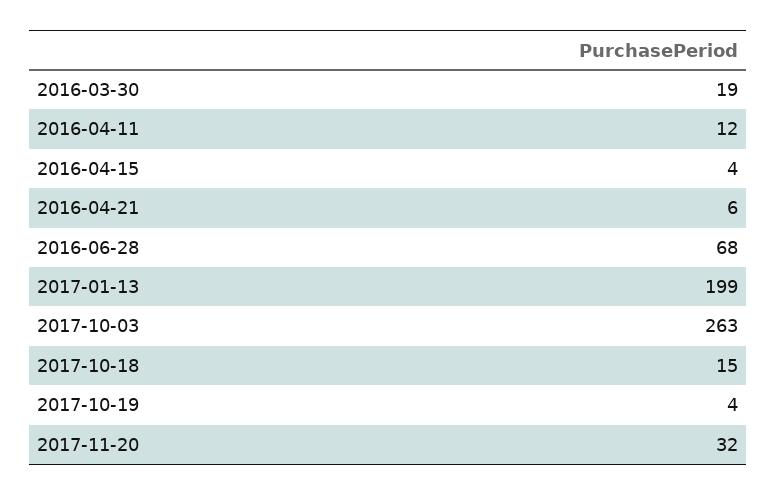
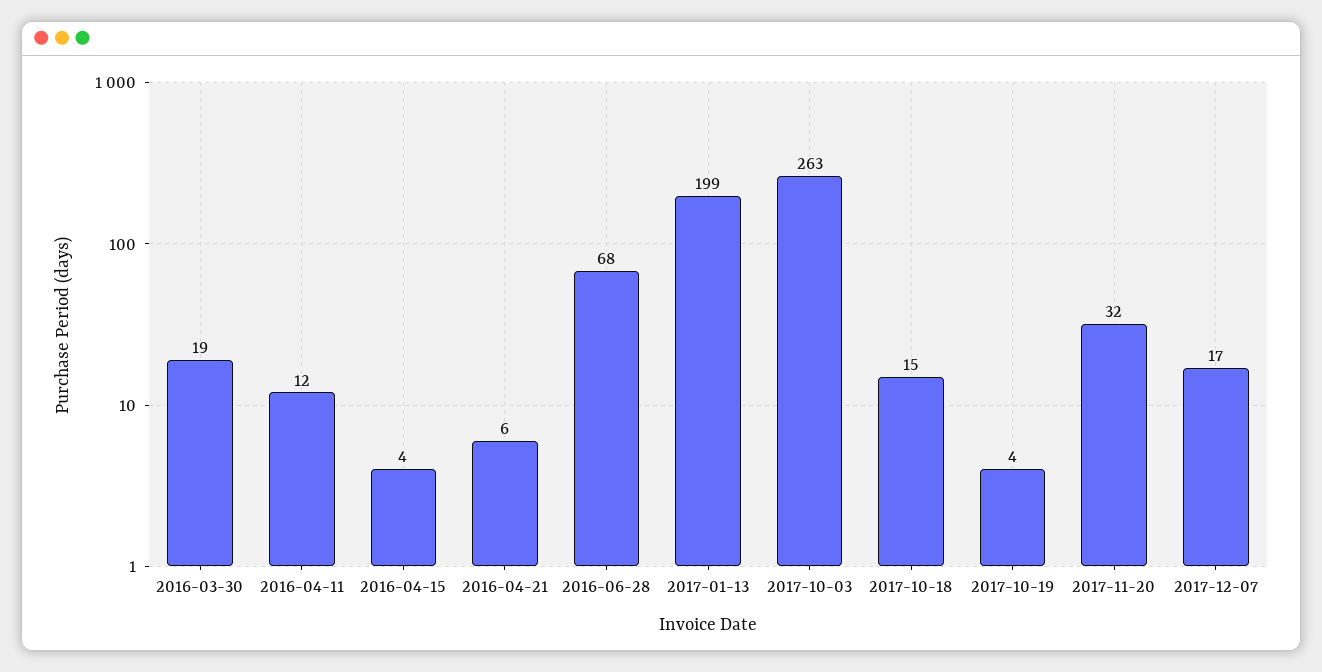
2017-12-07: none -> 17

